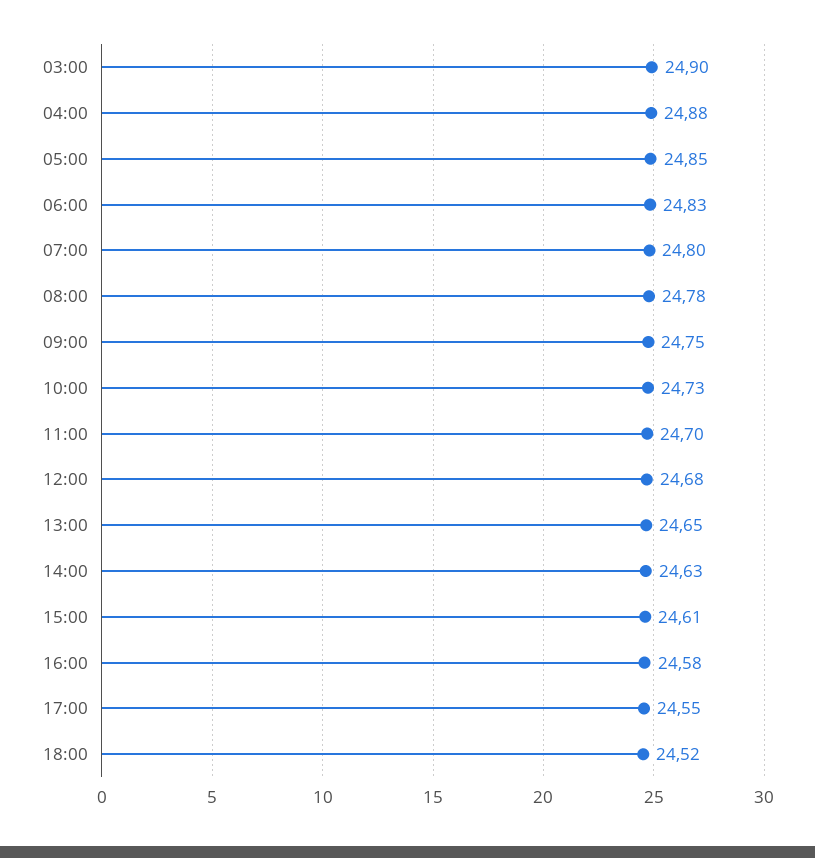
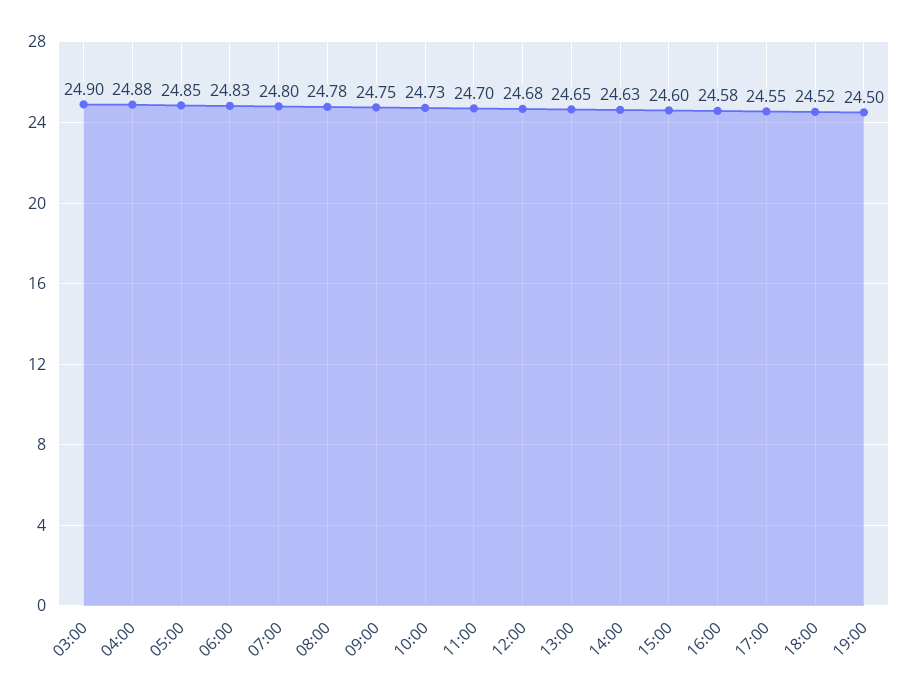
15:00: 24.61 -> 24.6
19:00: none -> 24.5

